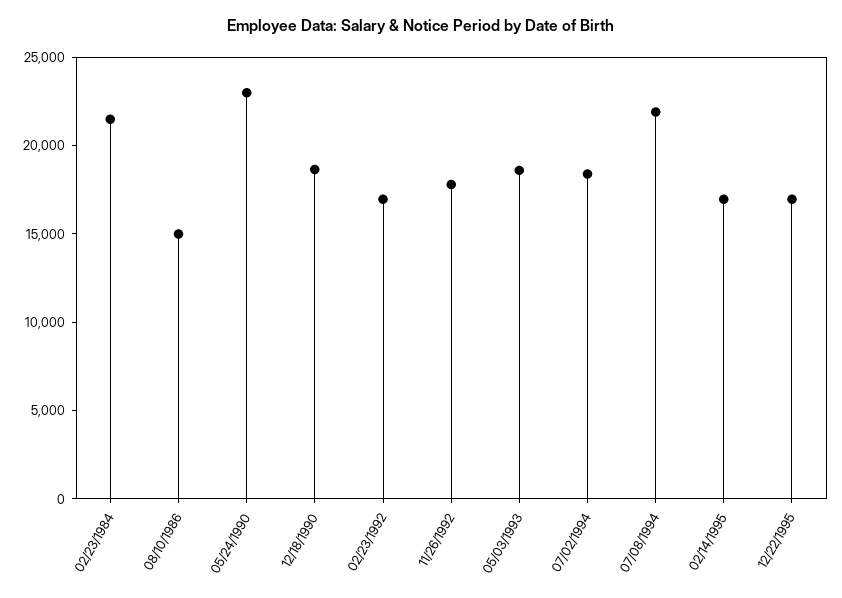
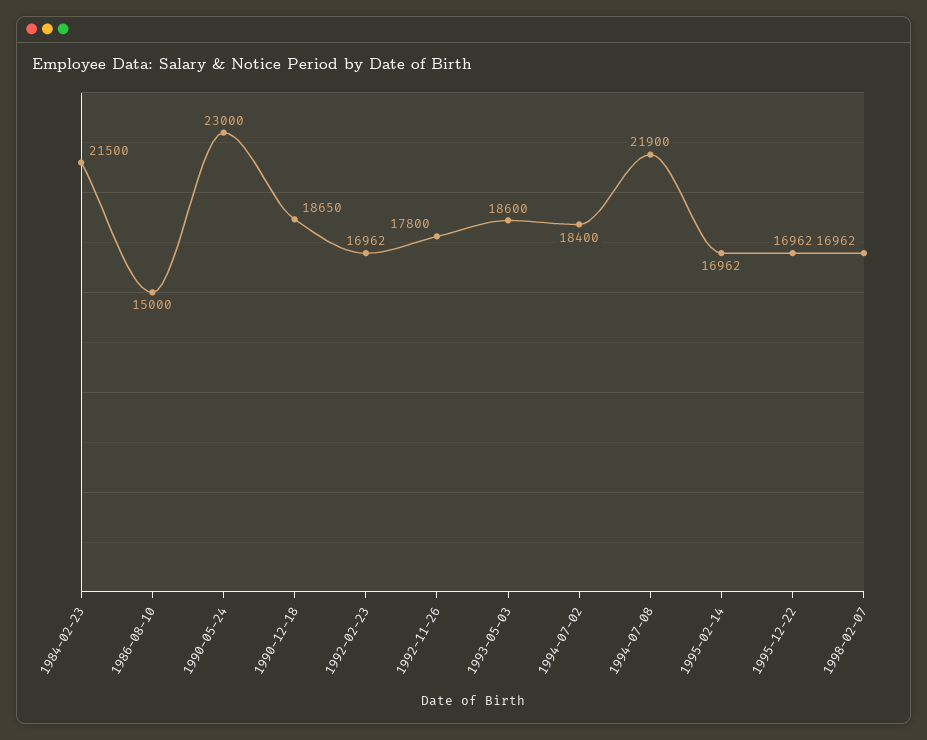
1998-02-07: none -> 16962

